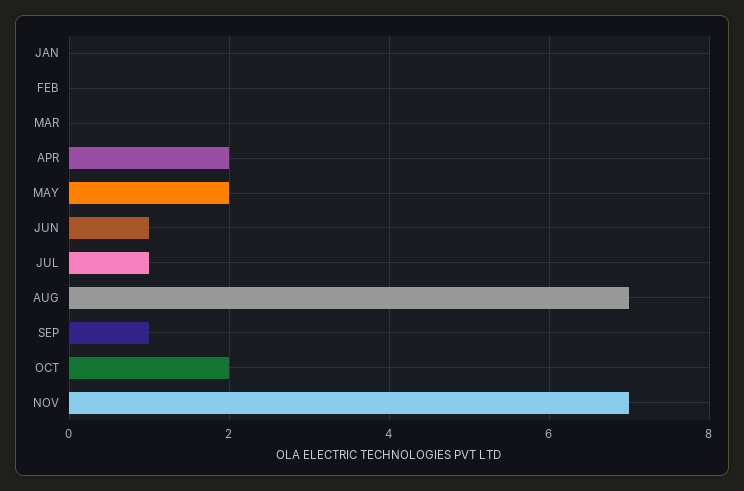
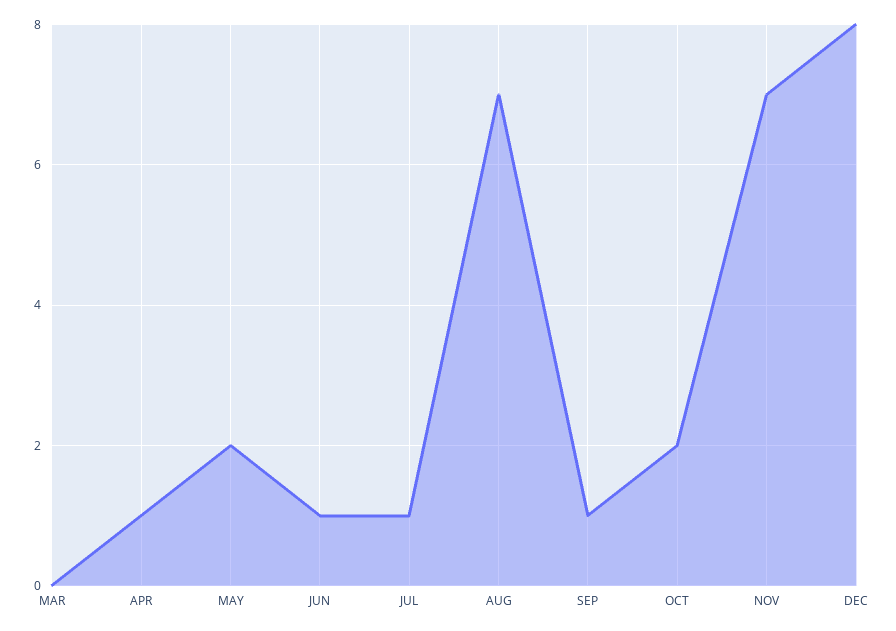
JAN: 0 -> none
FEB: 0 -> none
APR: 2 -> 1
DEC: none -> 8

